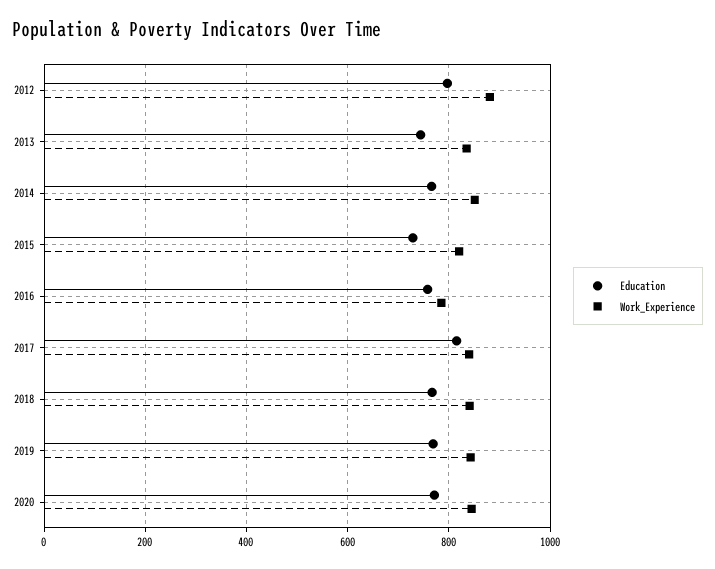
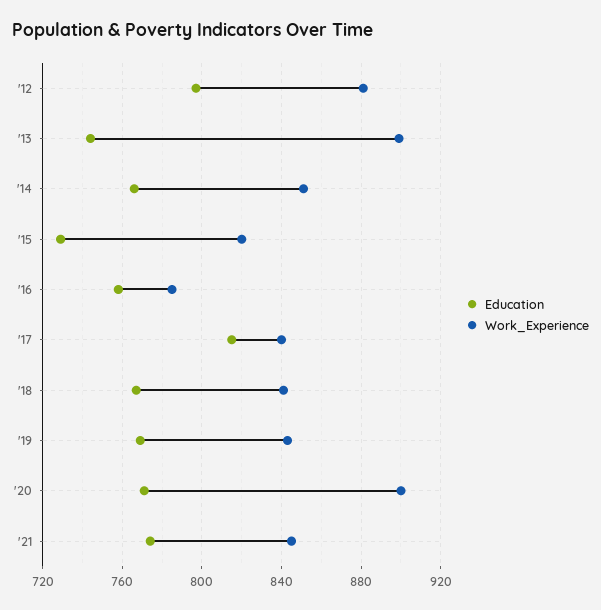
Work_Experience, 2013: 840 -> 900
Work_Experience, 2020: 840 -> 900
Education, '21: none -> 775
Work_Experience, '21: none -> 845

